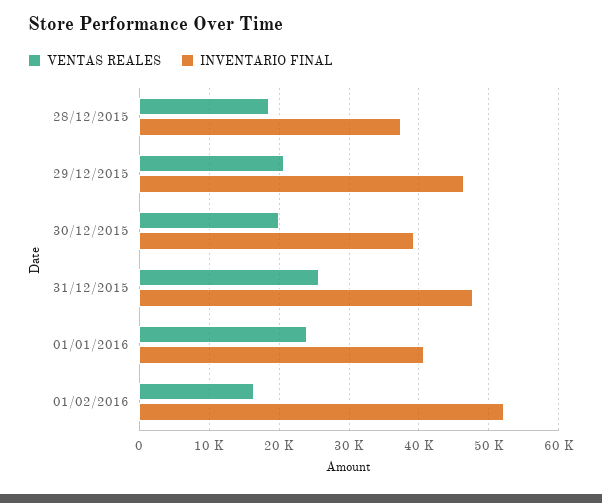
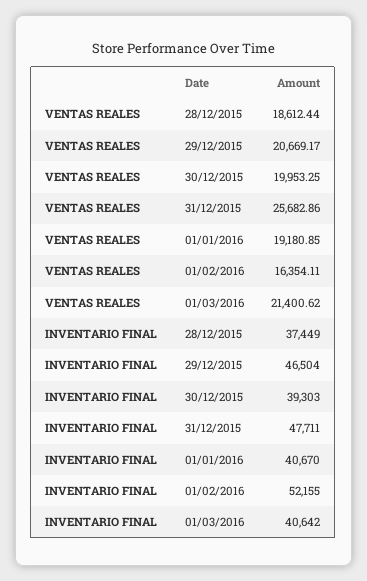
VENTAS REALES, 01/01/2016: 24000 -> 19180.85
VENTAS REALES, 01/03/2016: none -> 21400.62
INVENTARIO FINAL, 01/03/2016: none -> 40642

